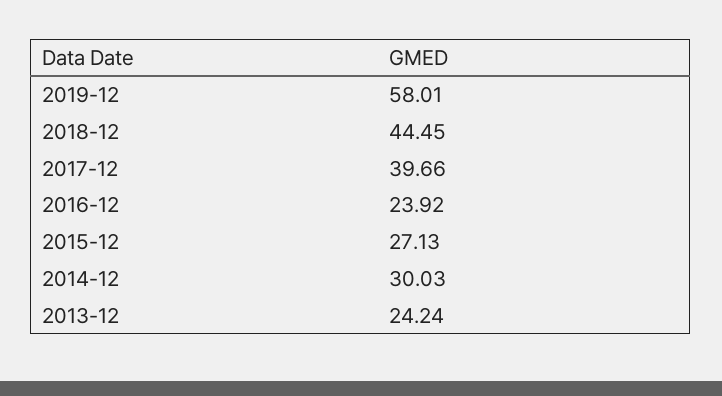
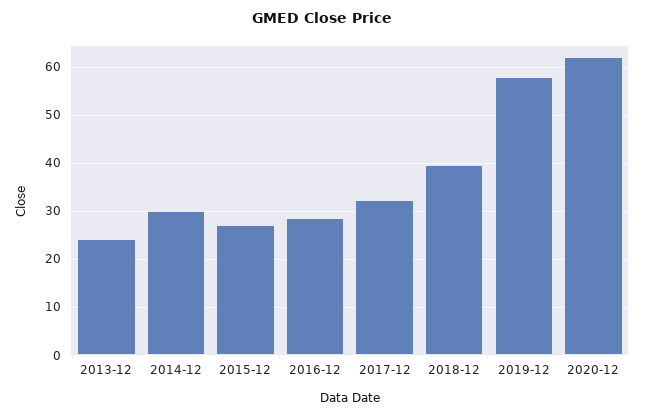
2018-12: 44.45 -> 40
2017-12: 39.66 -> 32
2016-12: 23.92 -> 28
2020-12: none -> 62

